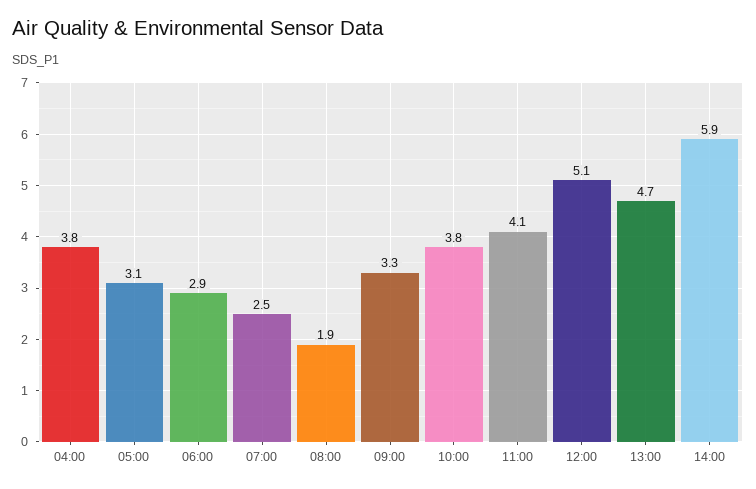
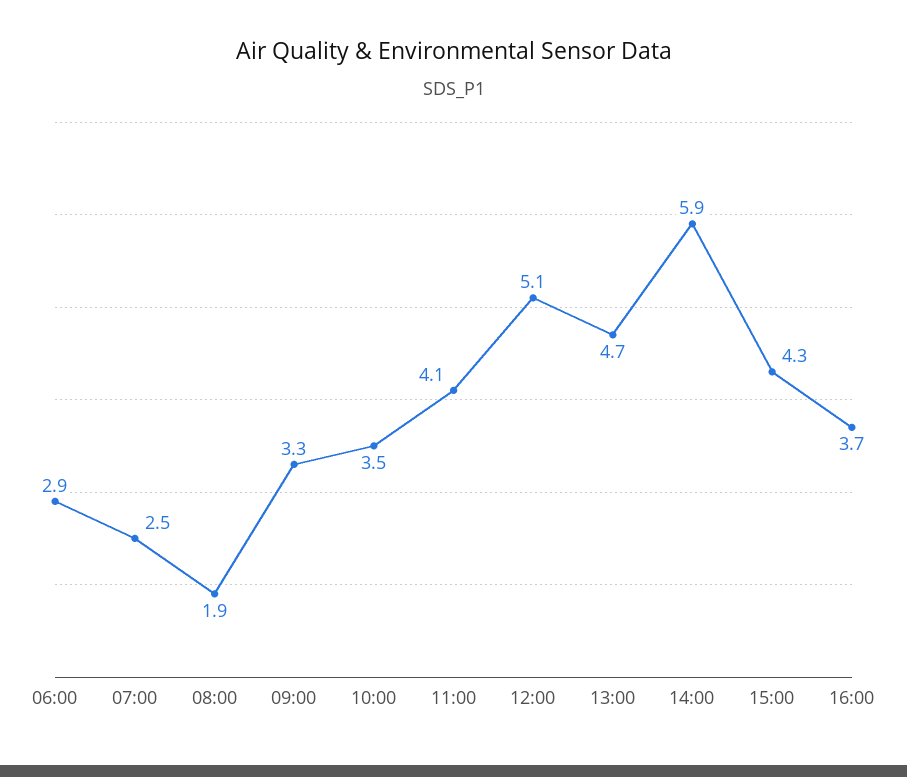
04:00: 3.8 -> none
05:00: 3.1 -> none
10:00: 3.8 -> 3.5
15:00: none -> 4.3
16:00: none -> 3.7

